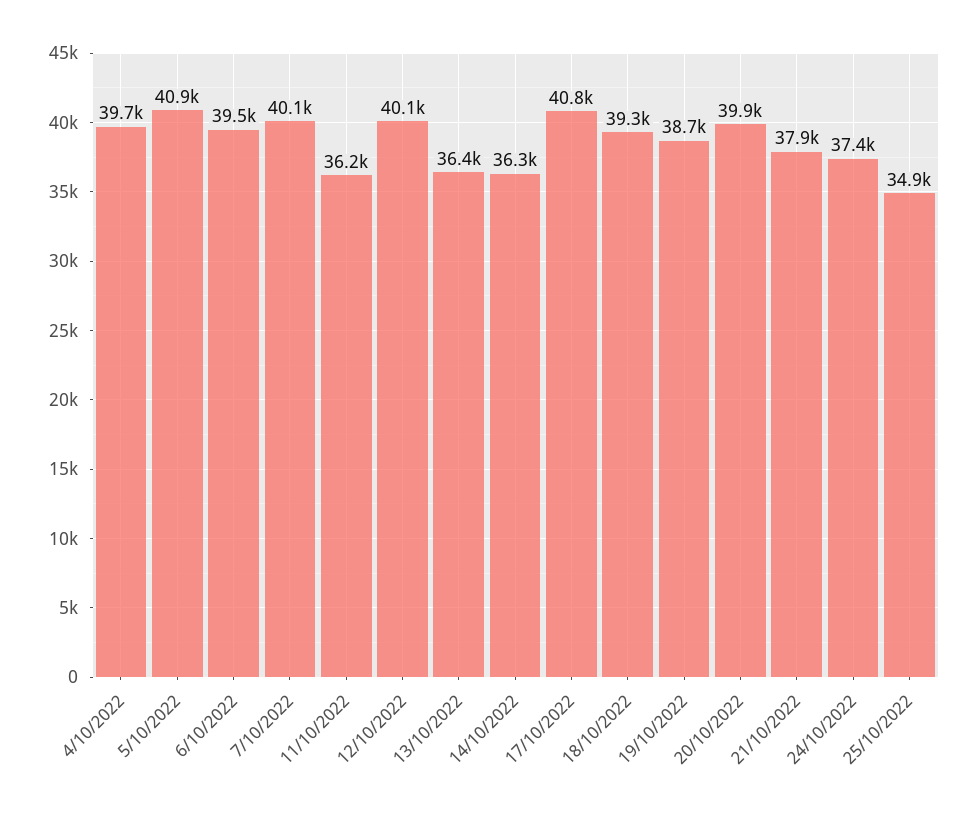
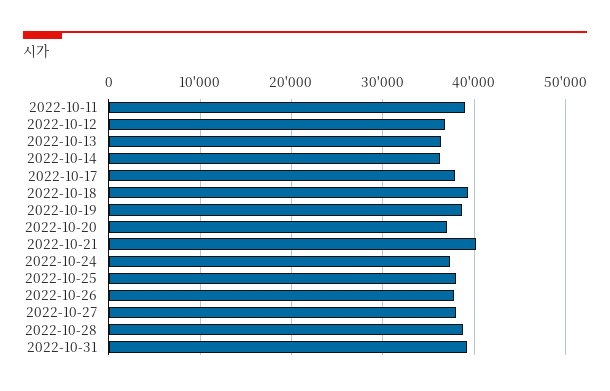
4/10/2022: 39700 -> none
5/10/2022: 40900 -> none
6/10/2022: 39500 -> none
7/10/2022: 40100 -> none
11/10/2022: 36200 -> 39000
12/10/2022: 40100 -> 37000
17/10/2022: 40800 -> 38000
20/10/2022: 39900 -> 37000
21/10/2022: 37900 -> 40000
25/10/2022: 34900 -> 38000
2022-10-26: none -> 38000
2022-10-27: none -> 38000
2022-10-28: none -> 39000
2022-10-31: none -> 39000

